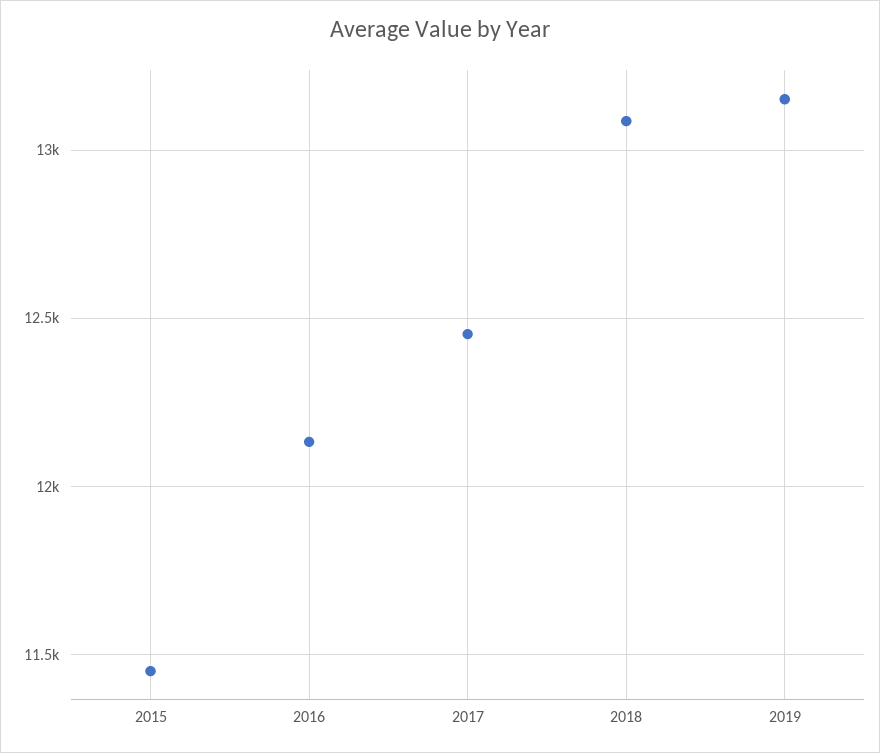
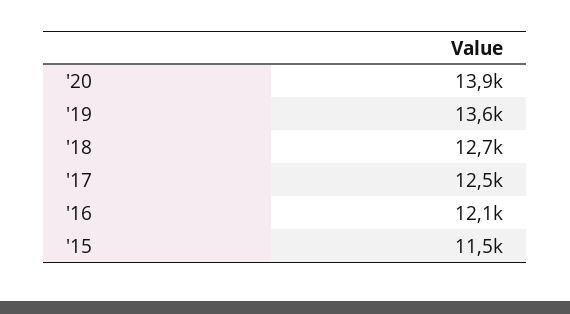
2018: 13100 -> 12700
2019: 13150 -> 13600
'20: none -> 13900

